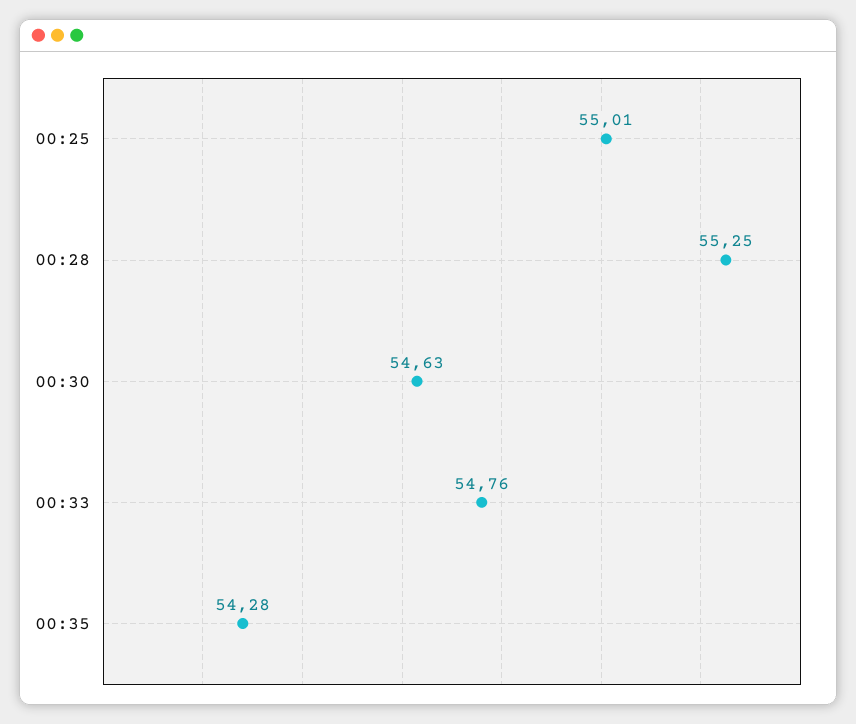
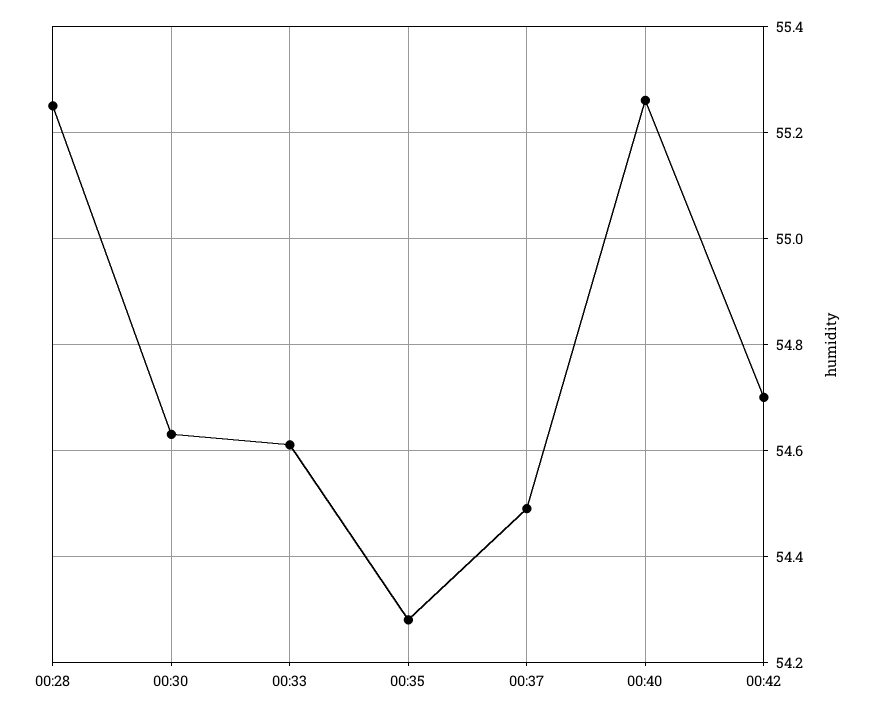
00:25: 55.01 -> none
00:33: 54.76 -> 54.6
00:37: none -> 54.5
00:40: none -> 55.25
00:42: none -> 54.7

